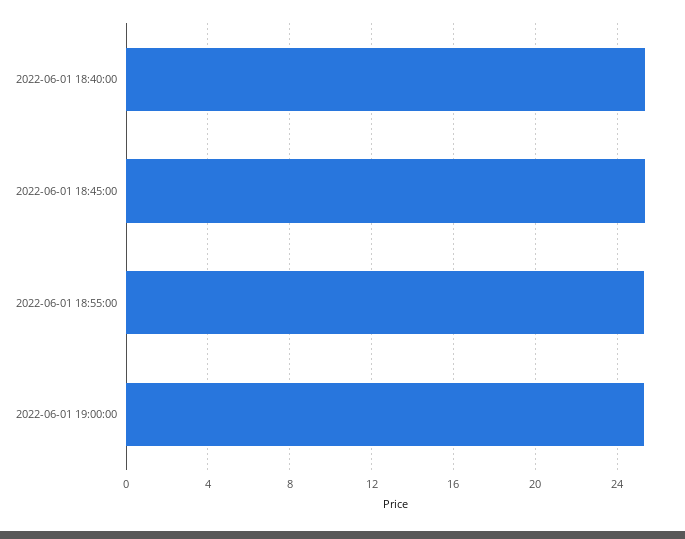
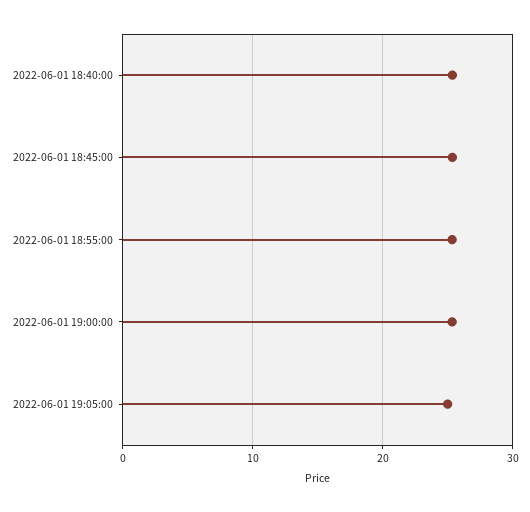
2022-06-01 19:05:00: none -> 25

